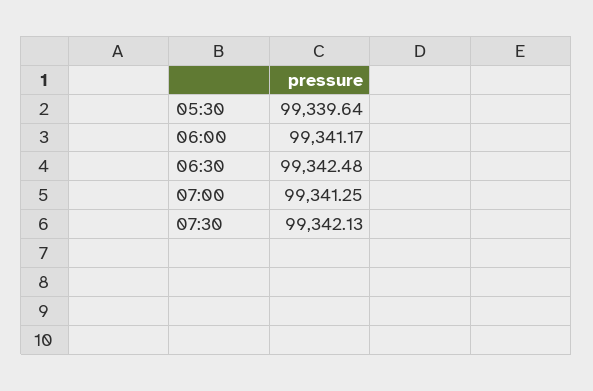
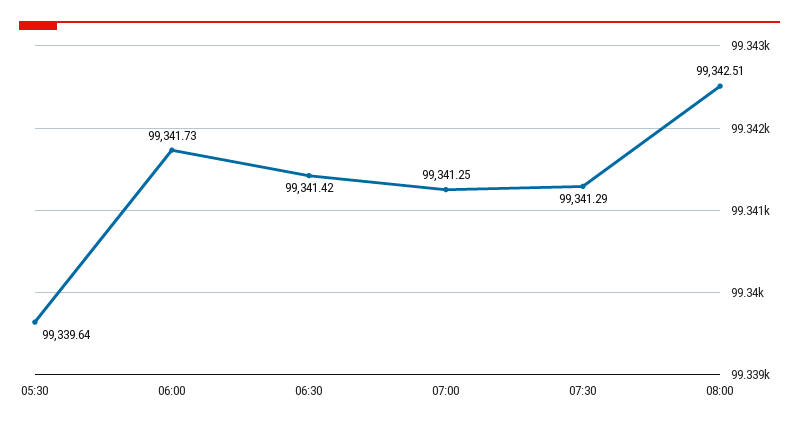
06:00: 99341.17 -> 99341.73
06:30: 99342.48 -> 99341.42
07:30: 99342.13 -> 99341.29
08:00: none -> 99342.51

